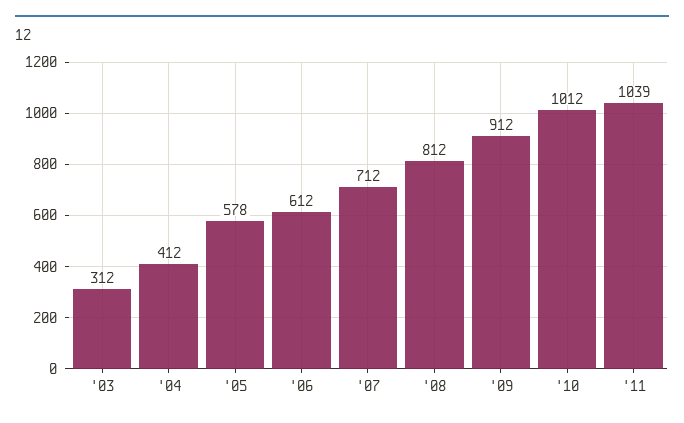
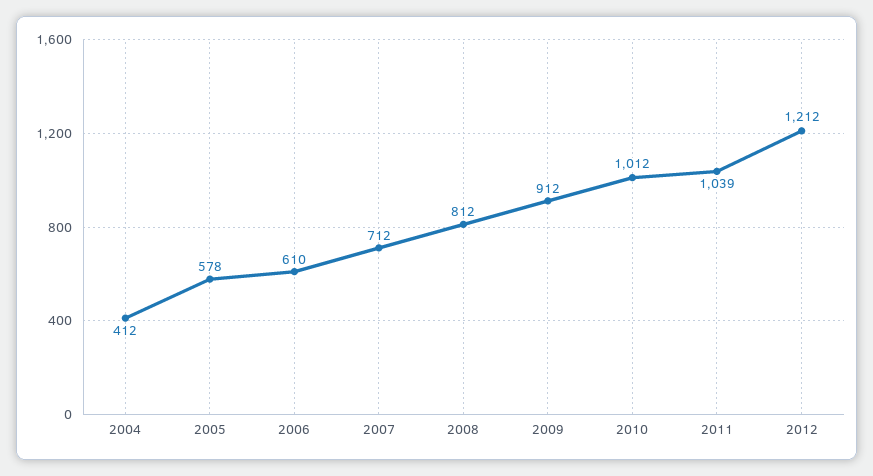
'03: 312 -> none
'06: 612 -> 610
2012: none -> 1212

